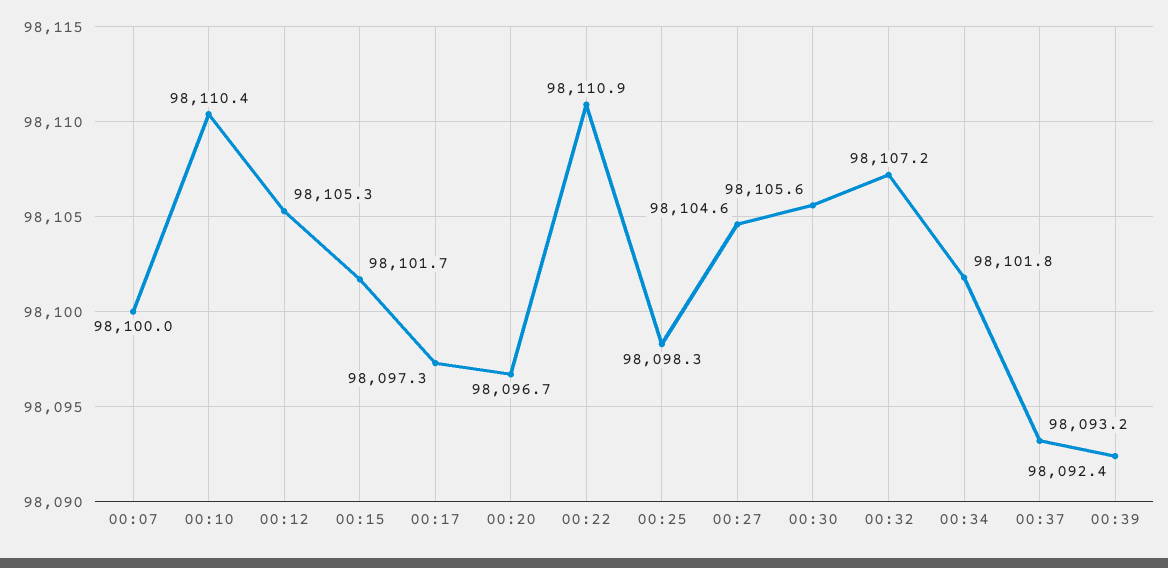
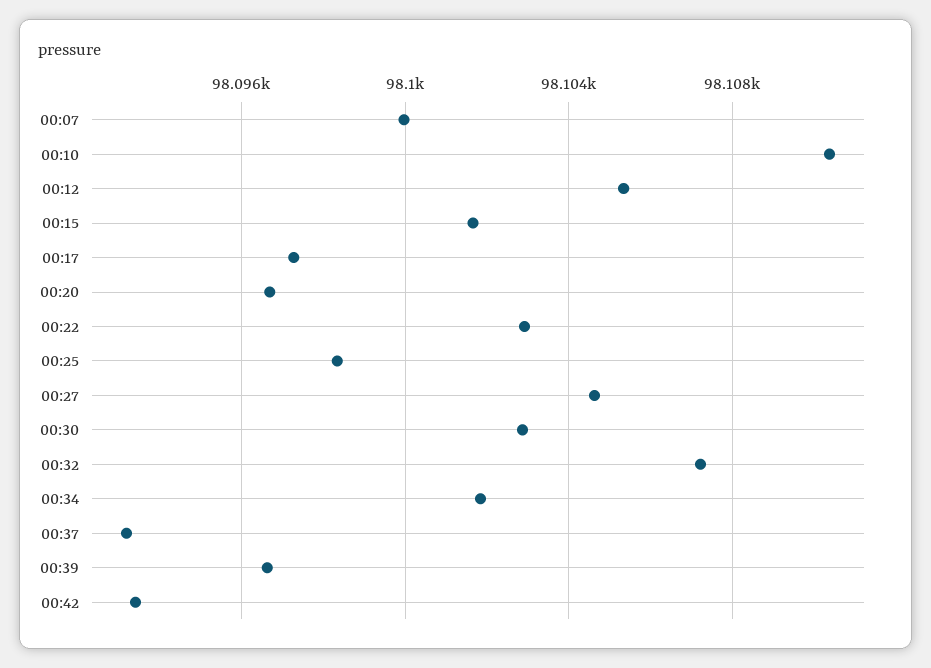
00:22: 98110.9 -> 98103
00:30: 98105.6 -> 98103
00:39: 98092.4 -> 98096.5
00:42: none -> 98093.5

